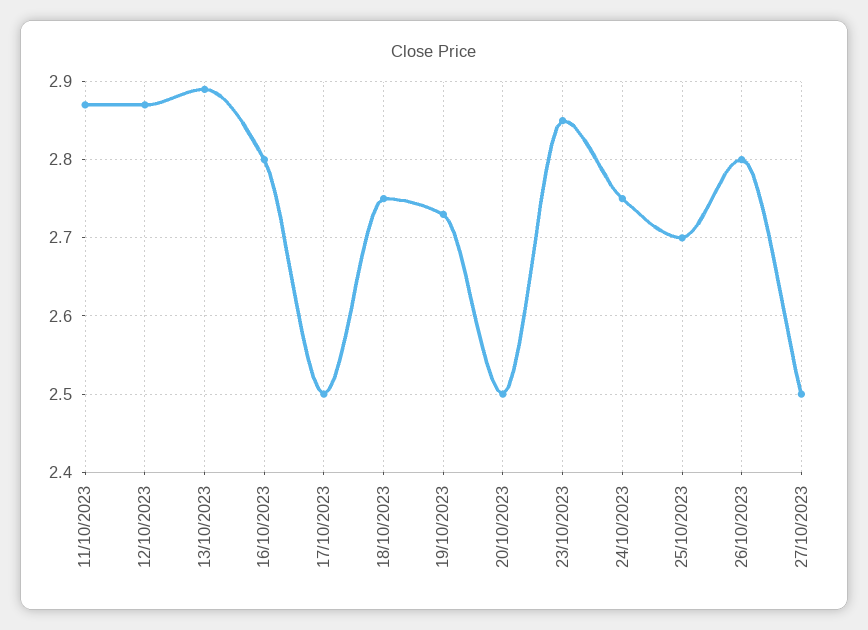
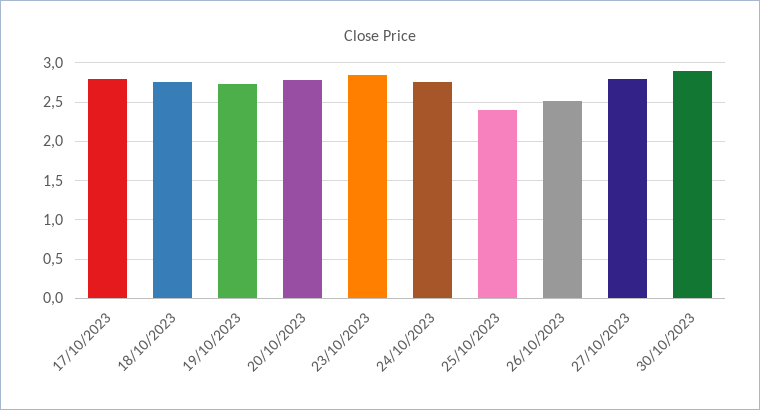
11/10/2023: 2.87 -> none
12/10/2023: 2.87 -> none
13/10/2023: 2.89 -> none
16/10/2023: 2.8 -> none
17/10/2023: 2.5 -> 2.8
20/10/2023: 2.5 -> 2.8
25/10/2023: 2.7 -> 2.4
26/10/2023: 2.8 -> 2.5
27/10/2023: 2.5 -> 2.8
30/10/2023: none -> 2.9

